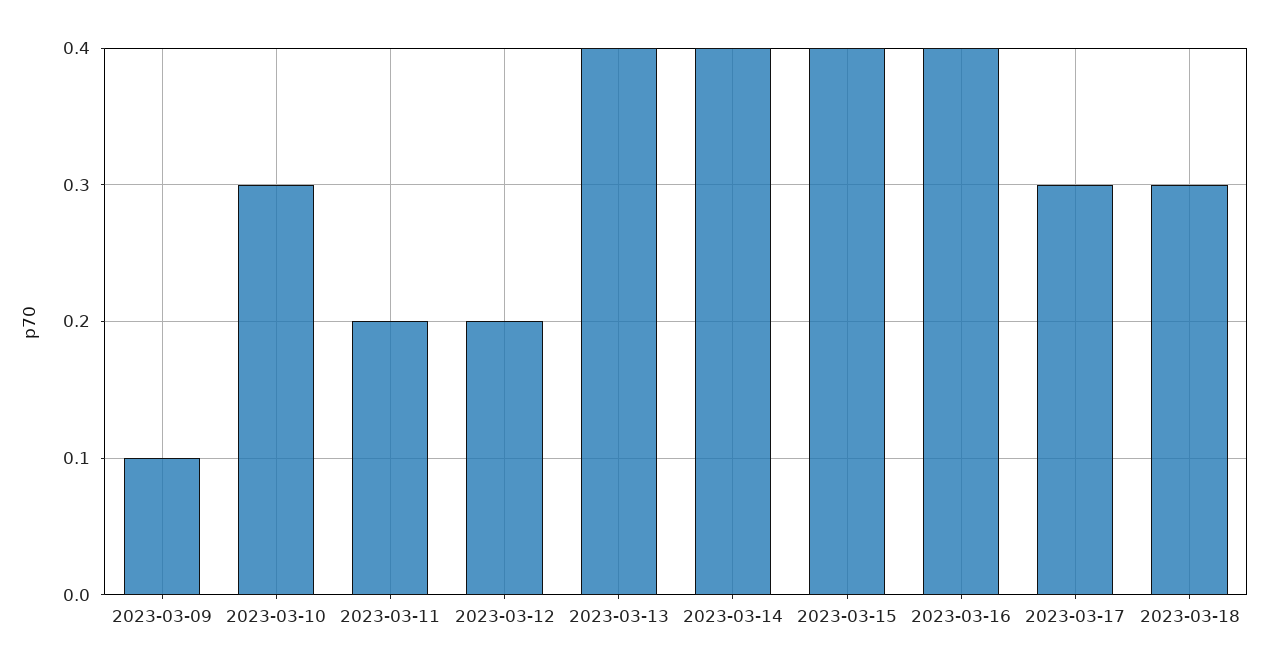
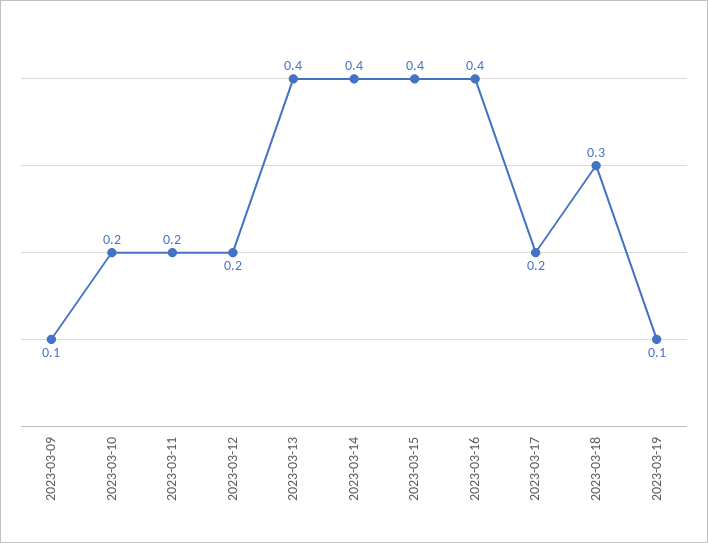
2023-03-10: 0.3 -> 0.2
2023-03-17: 0.3 -> 0.2
2023-03-19: none -> 0.1

